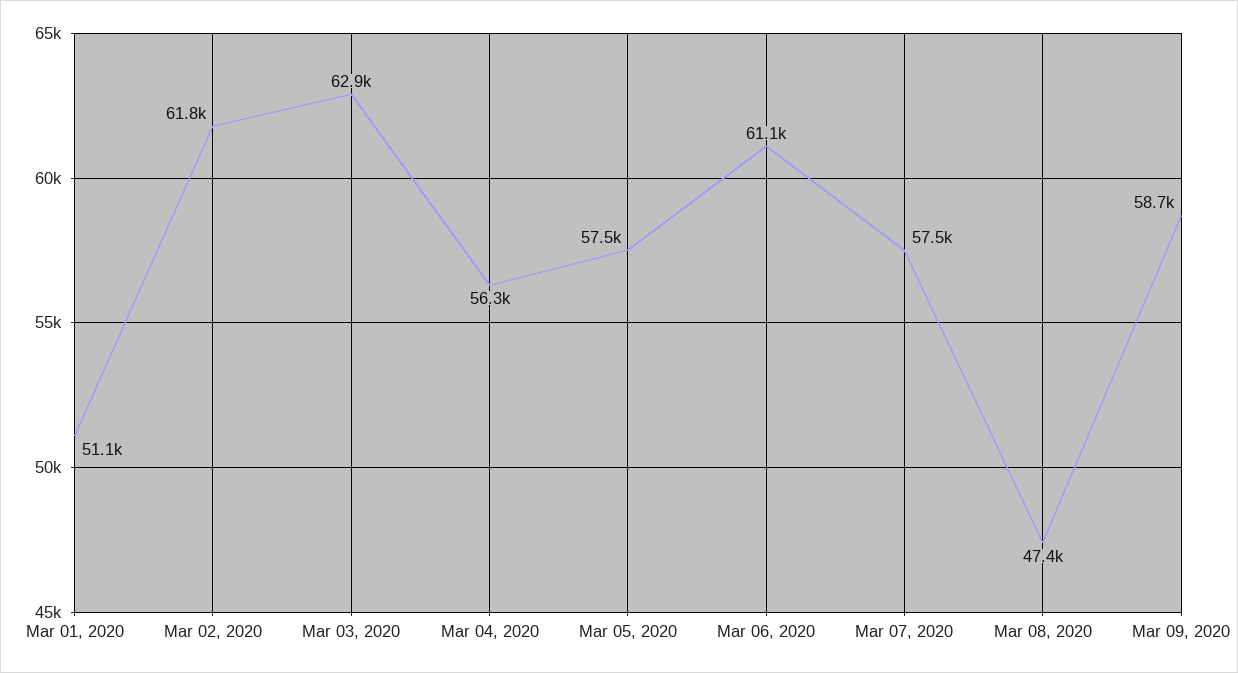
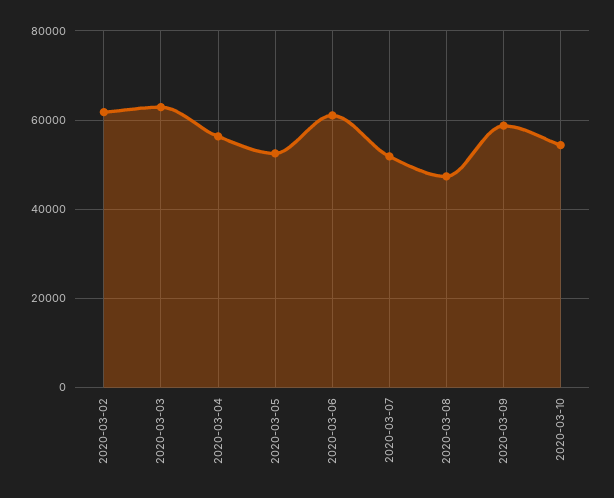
Mar 01, 2020: 51100 -> none
Mar 05, 2020: 57500 -> 52000
Mar 07, 2020: 57500 -> 52000
2020-03-10: none -> 54000

